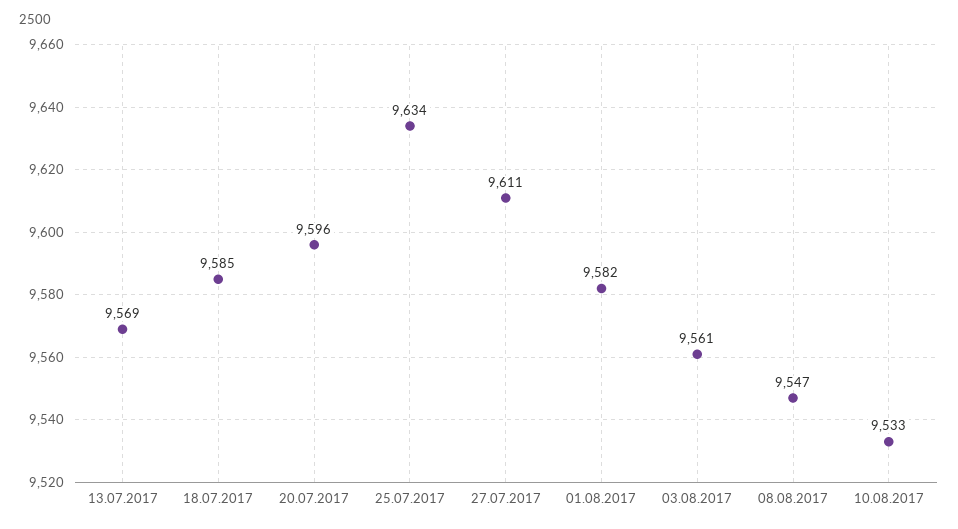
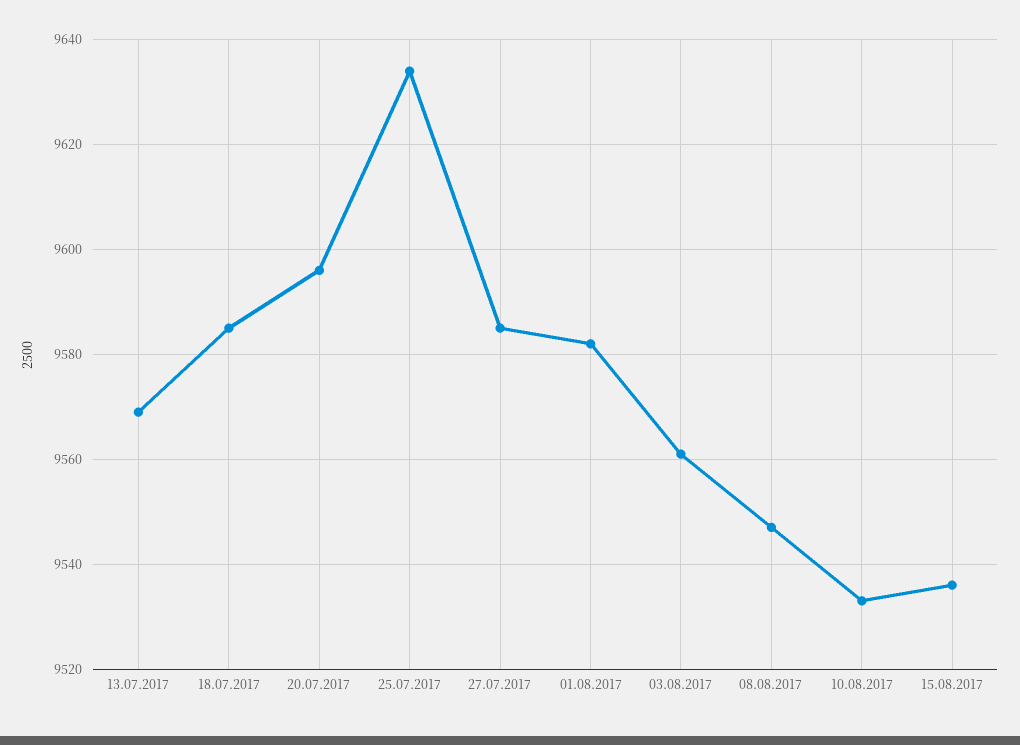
27.07.2017: 9611 -> 9585
15.08.2017: none -> 9535

